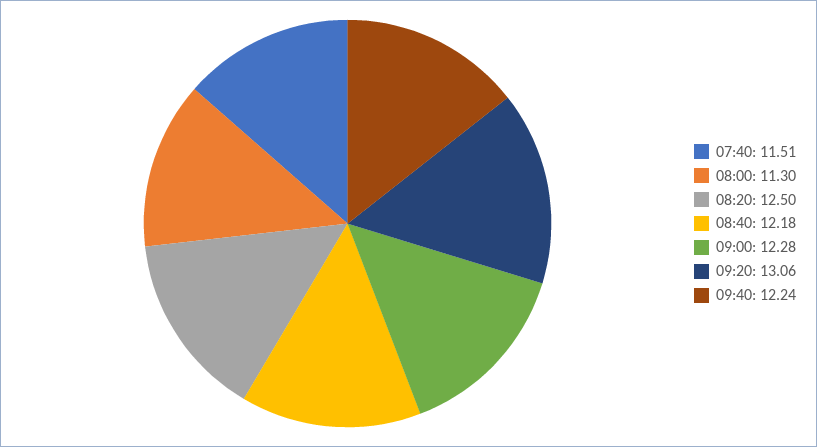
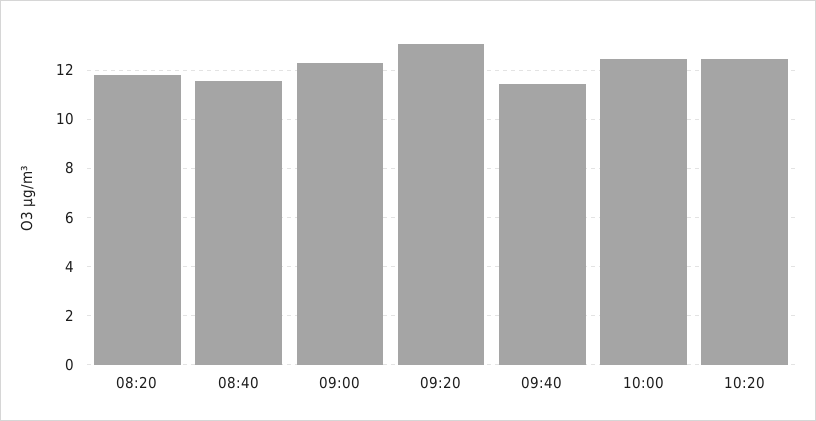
07:40: 11.51 -> none
08:00: 11.3 -> none
08:20: 12.5 -> 11.75
08:40: 12.18 -> 11.5
09:40: 12.24 -> 11.5
10:00: none -> 12.5
10:20: none -> 12.5

